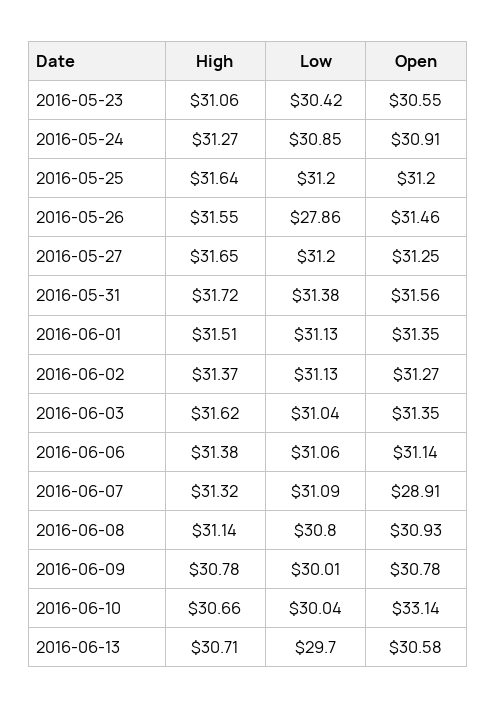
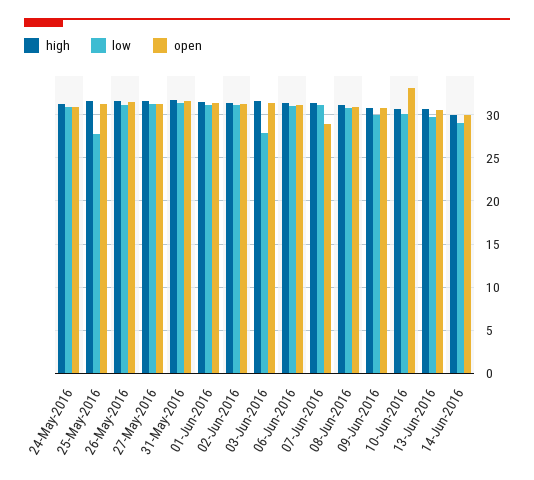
High, 2016-05-23: 31.06 -> none
Low, 2016-05-23: 30.42 -> none
Open, 2016-05-23: 30.55 -> none
Low, 2016-05-25: 31.2 -> 28
Low, 2016-05-26: 27.86 -> 31
Low, 2016-06-03: 31.04 -> 28
High, 14-Jun-2016: none -> 30
Low, 14-Jun-2016: none -> 29
Open, 14-Jun-2016: none -> 30

